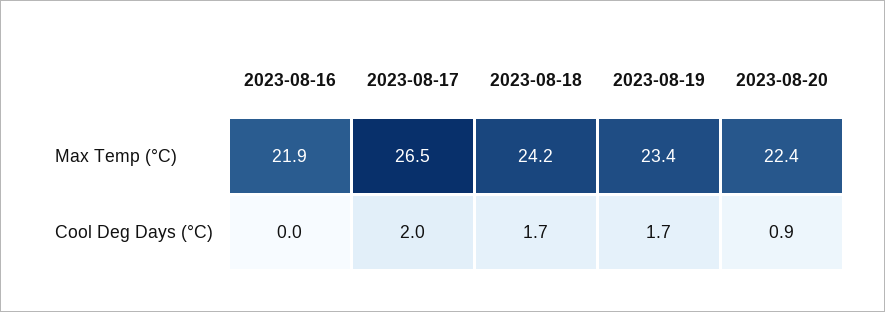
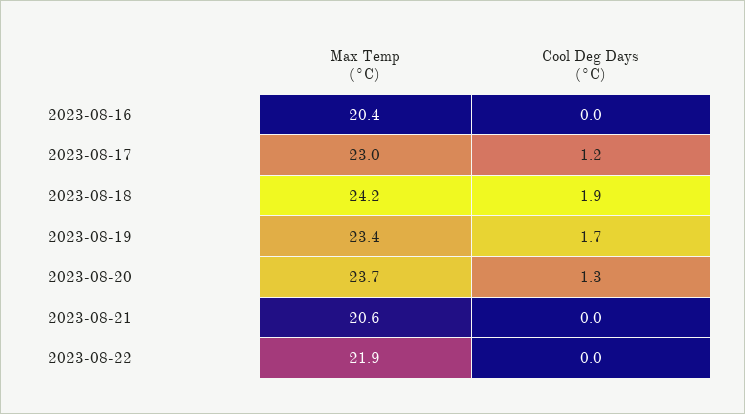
2023-08-16, Max Temp (°C): 21.9 -> 20.4
2023-08-17, Max Temp (°C): 26.5 -> 23
2023-08-20, Max Temp (°C): 22.4 -> 23.7
2023-08-17, Cool Deg Days (°C): 2 -> 1.2
2023-08-18, Cool Deg Days (°C): 1.7 -> 1.9
2023-08-20, Cool Deg Days (°C): 0.9 -> 1.3
2023-08-21, Max Temp (°C): none -> 20.6
2023-08-21, Cool Deg Days (°C): none -> 0
2023-08-22, Max Temp (°C): none -> 21.9
2023-08-22, Cool Deg Days (°C): none -> 0

